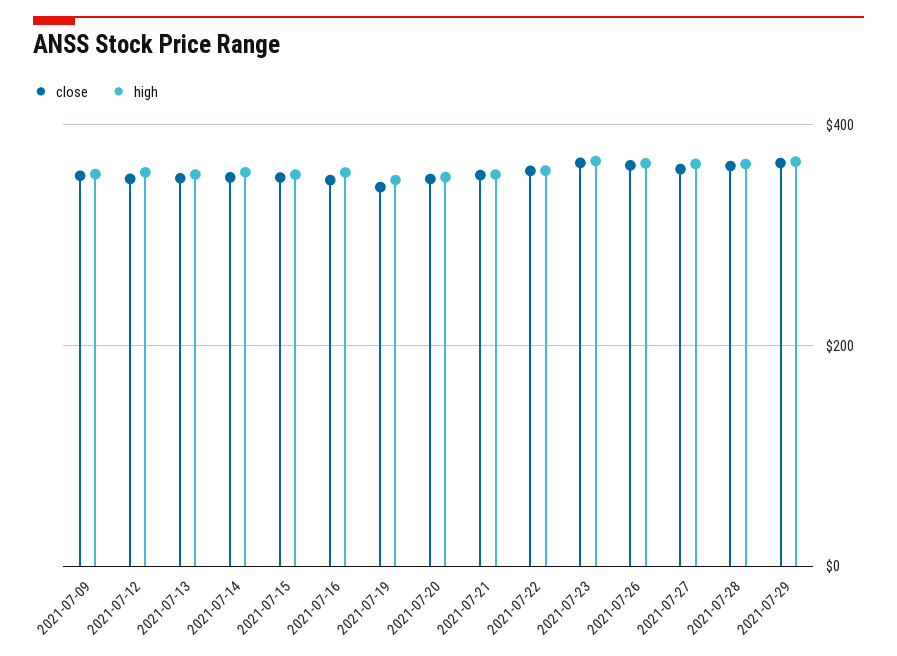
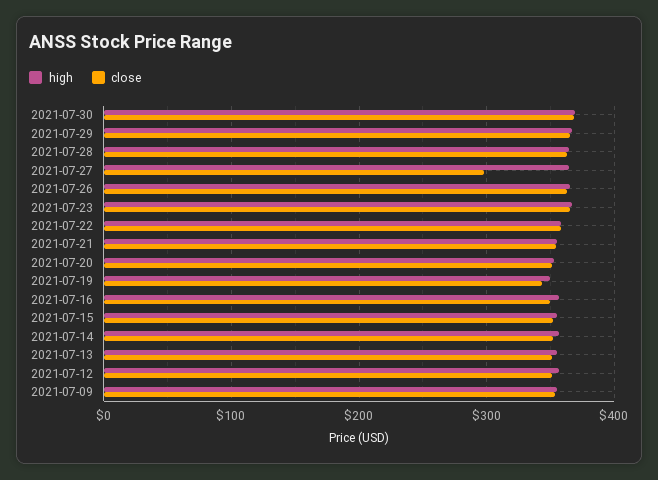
close, 2021-07-27: 360 -> 300
high, 2021-07-30: none -> 370
close, 2021-07-30: none -> 370

